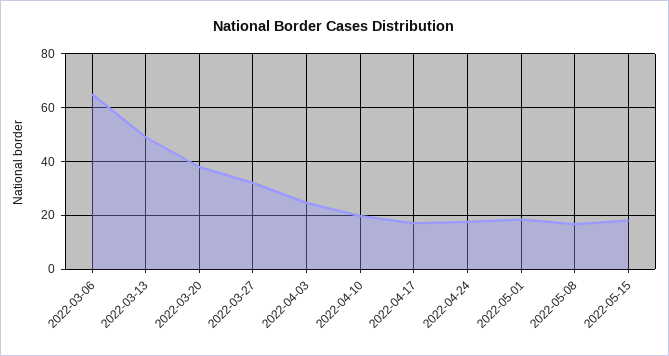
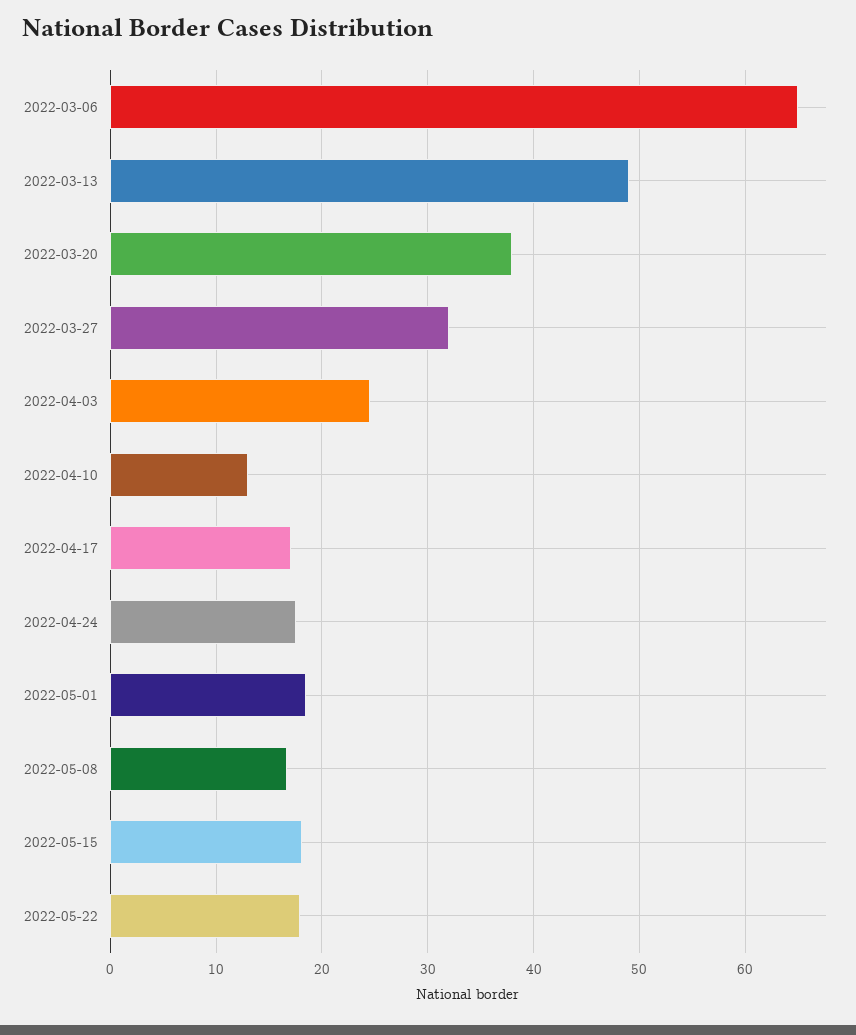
2022-04-10: 20 -> 13
2022-05-22: none -> 18

